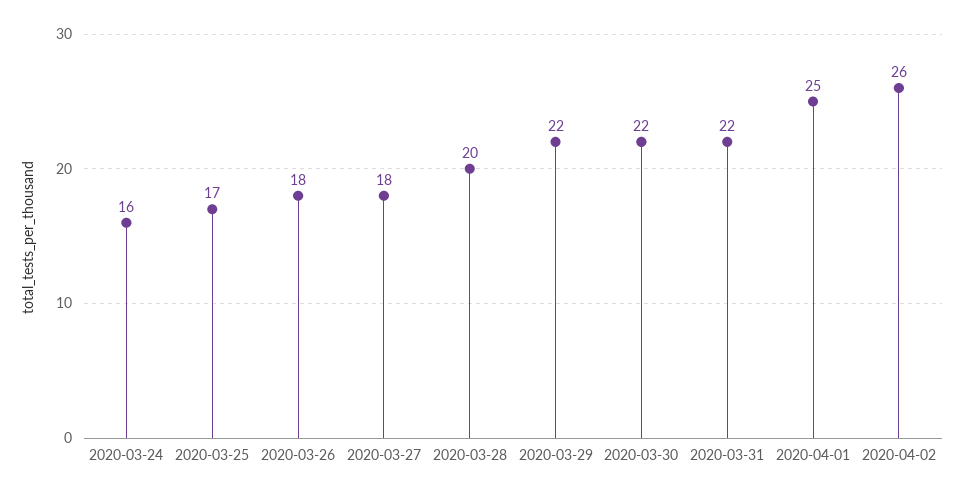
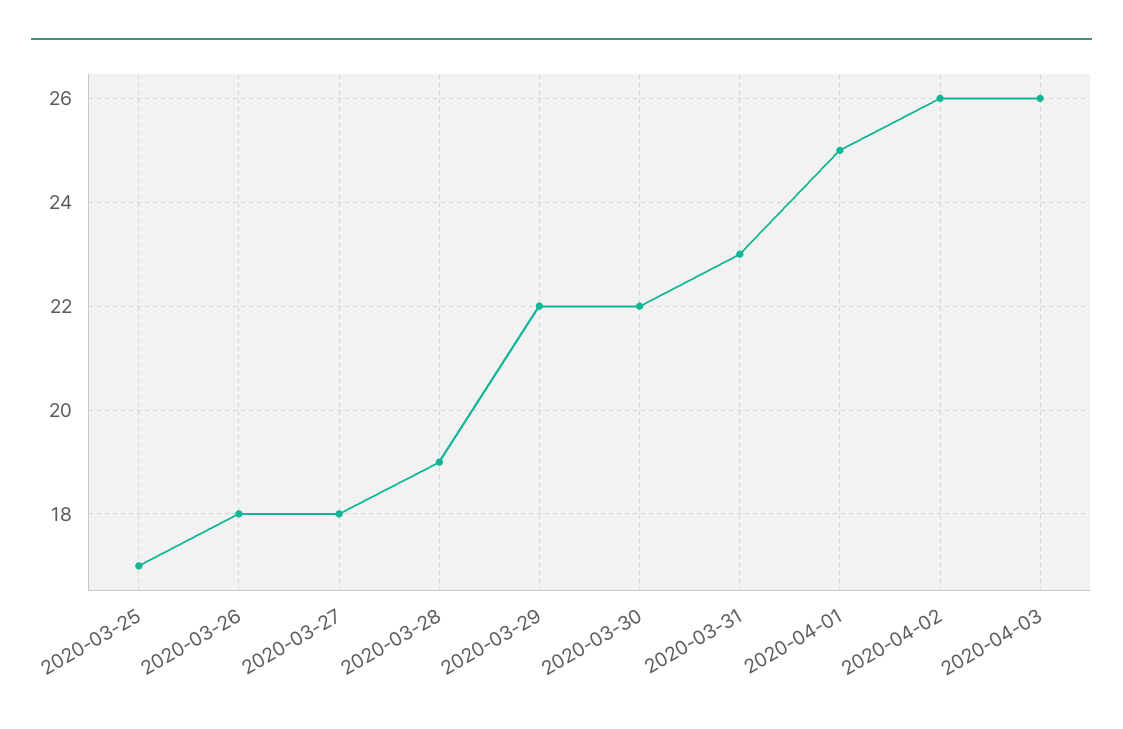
2020-03-24: 16 -> none
2020-03-28: 20 -> 19
2020-03-31: 22 -> 23
2020-04-03: none -> 26

